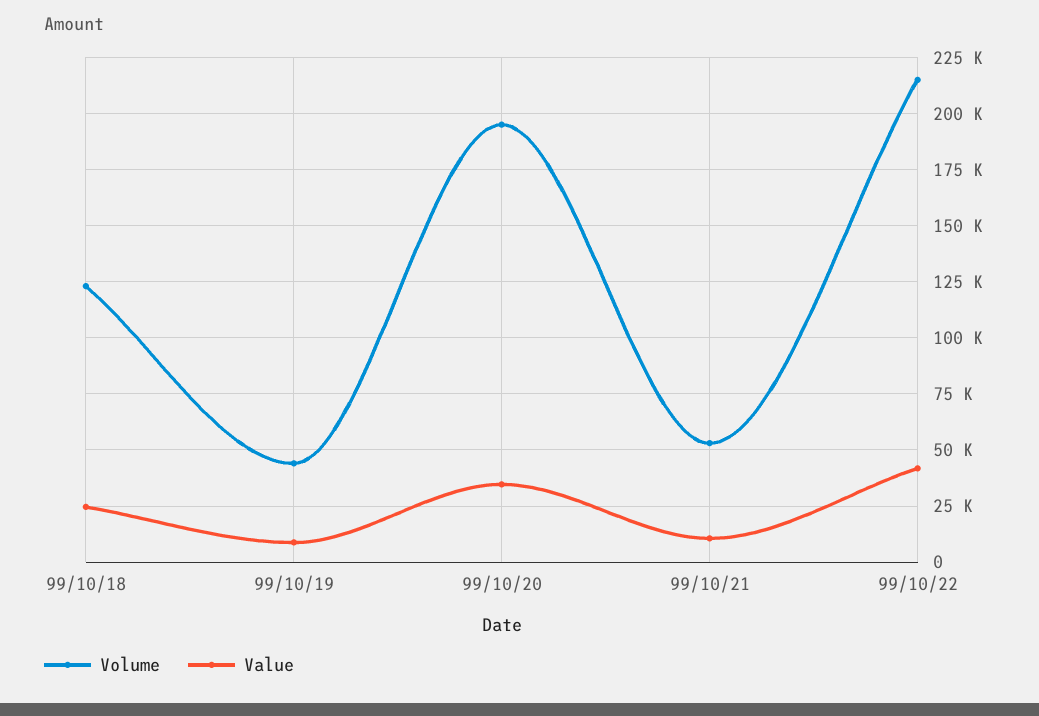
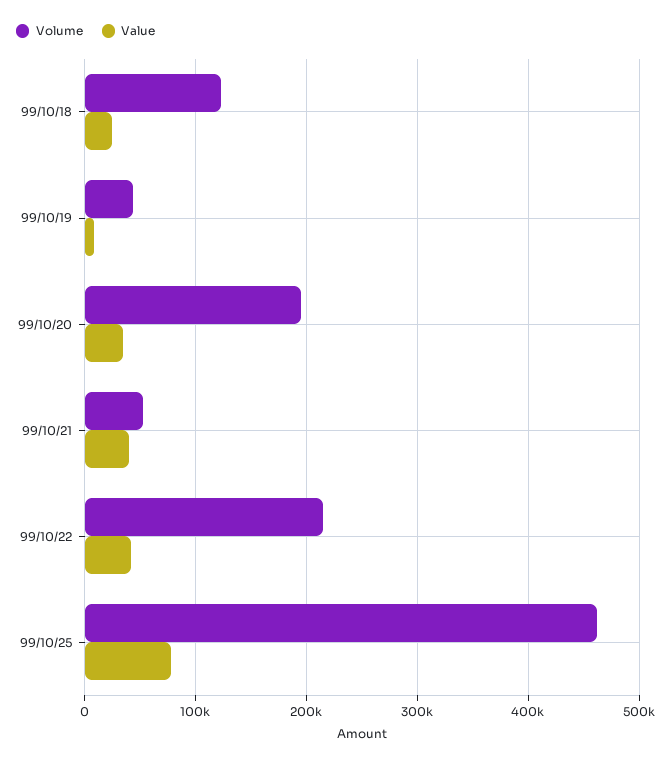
Value, 99/10/21: 10000 -> 40000
Volume, 99/10/25: none -> 460000
Value, 99/10/25: none -> 80000

